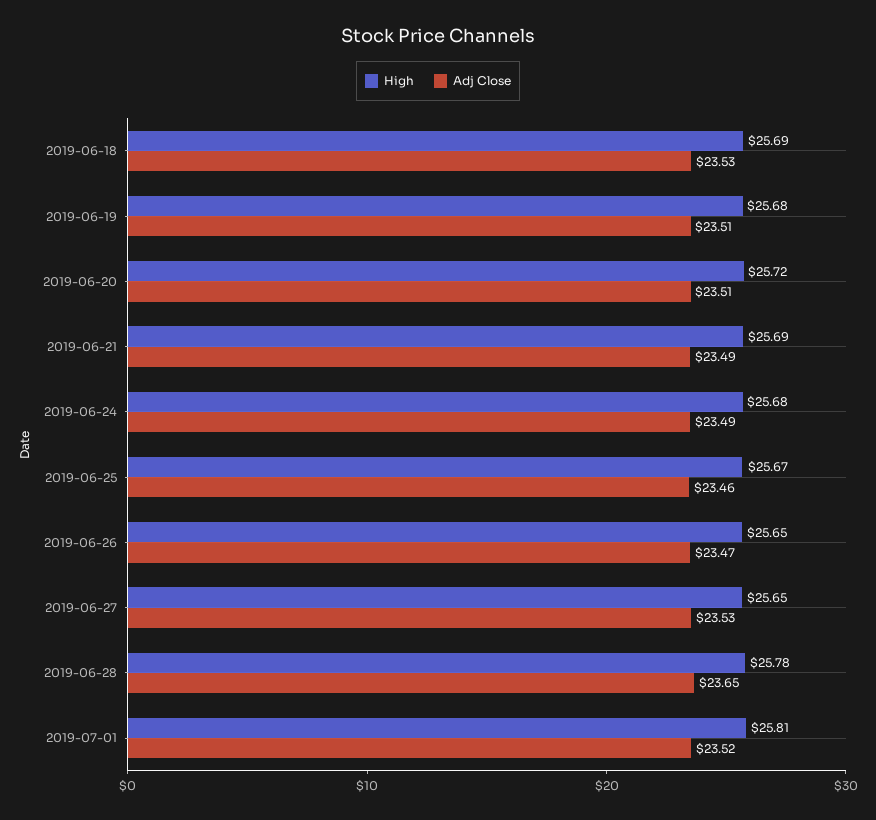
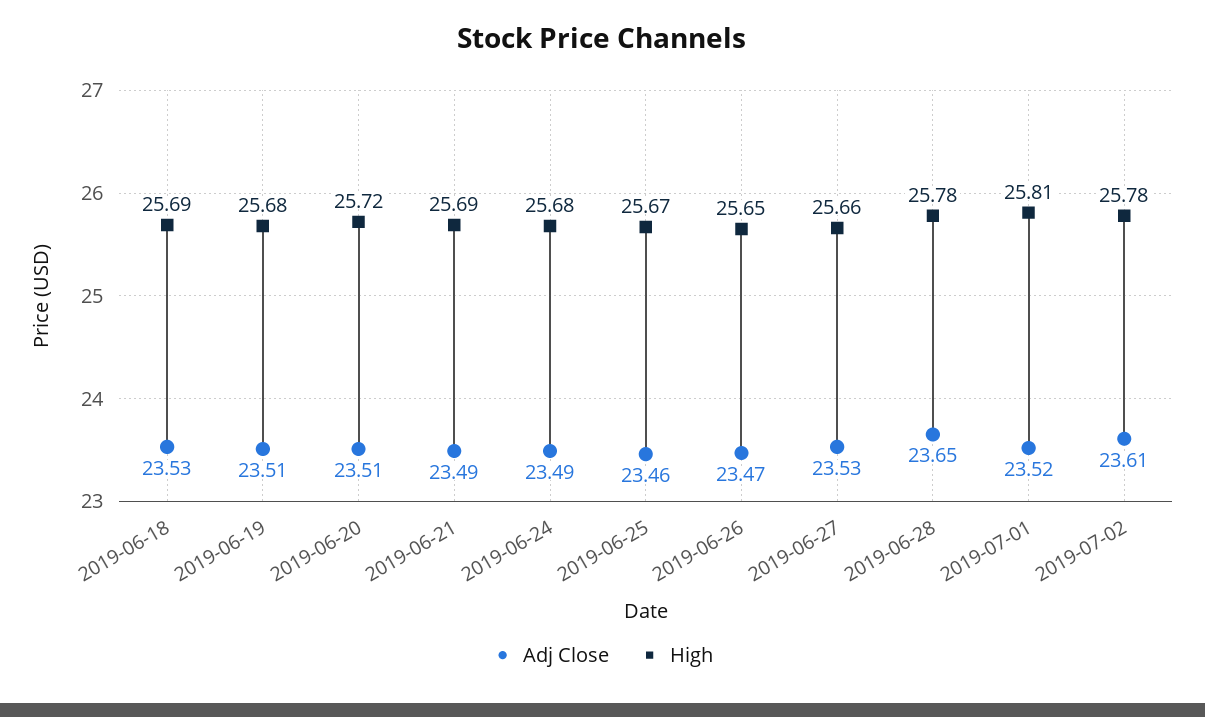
High, 2019-06-27: 25.65 -> 25.66
Adj Close, 2019-07-02: none -> 23.61
High, 2019-07-02: none -> 25.78

